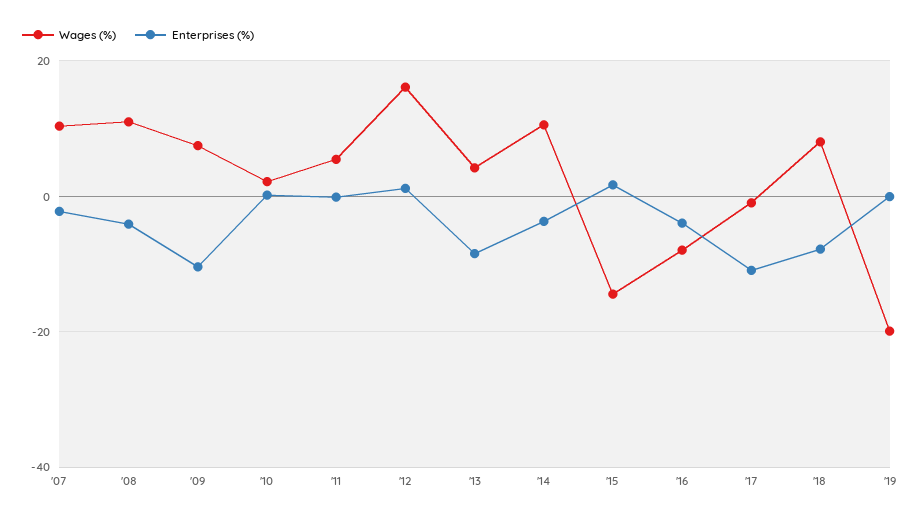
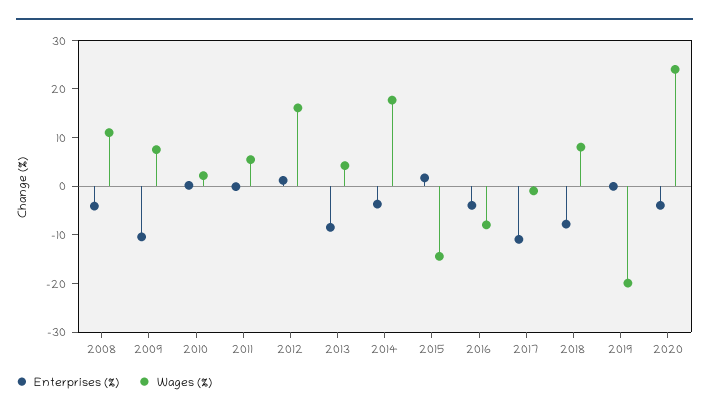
Wages (%), '07: 10 -> none
Enterprises (%), '07: -2 -> none
Wages (%), '14: 10 -> 18
Enterprises (%), 2020: none -> -4
Wages (%), 2020: none -> 24

